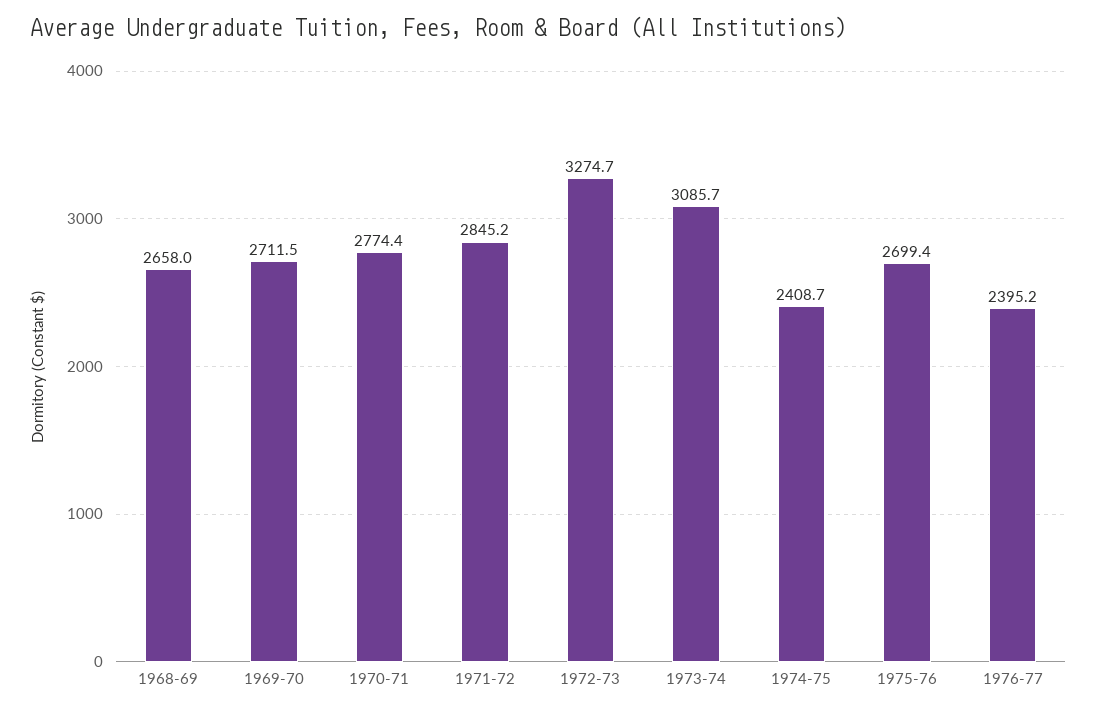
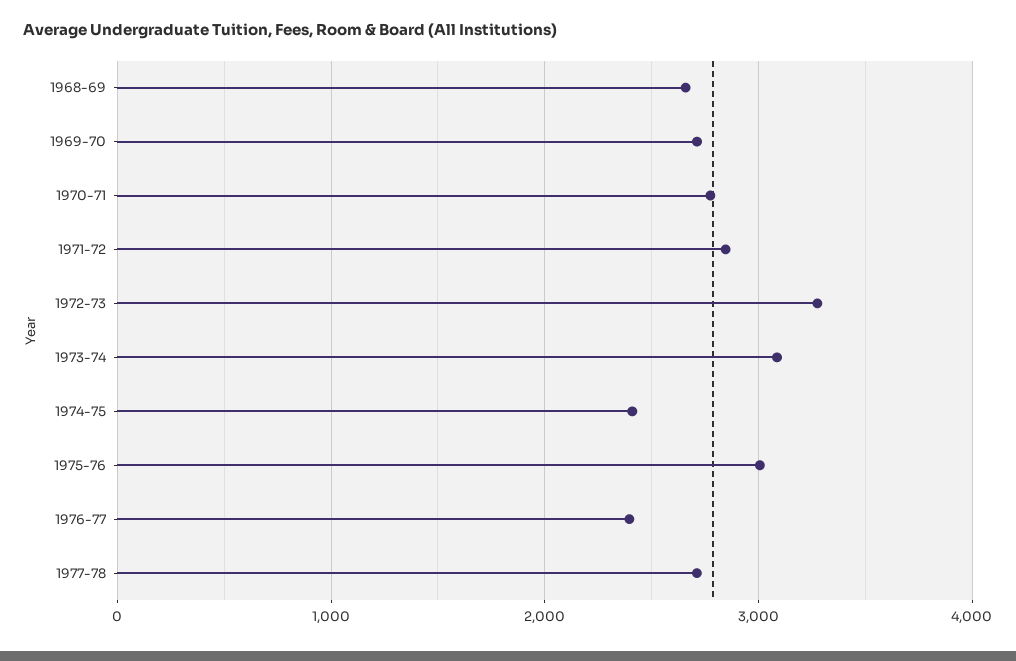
1975-76: 2699.4 -> 3000
1977-78: none -> 2700

